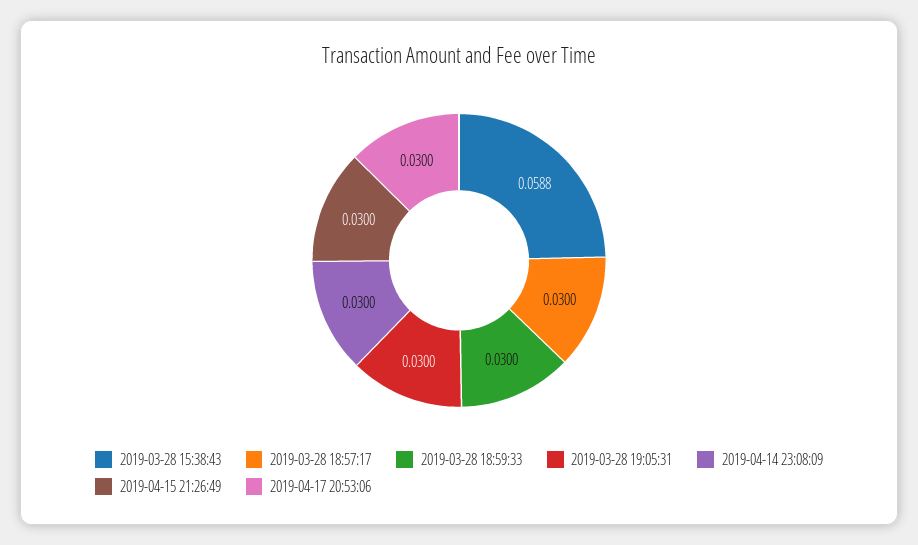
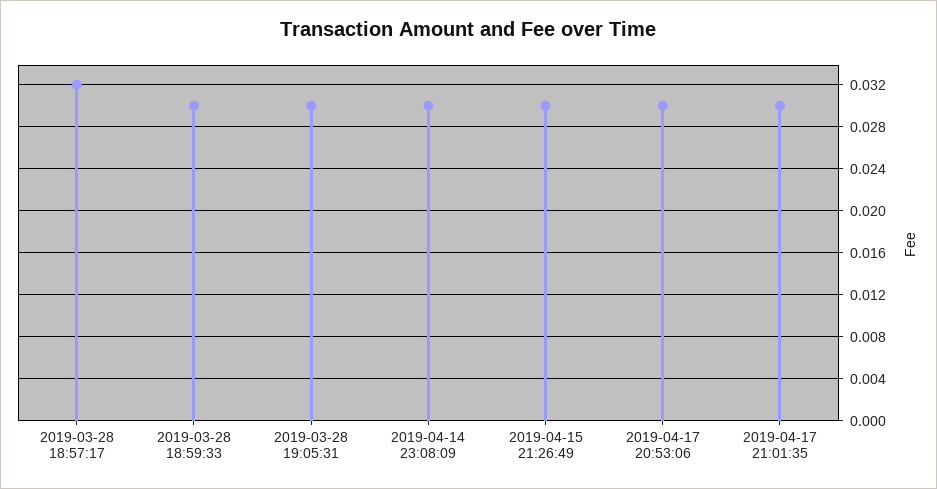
2019-03-28 15:38:43: 0.0588 -> none
2019-03-28 18:57:17: 0.03 -> 0.032
2019-04-17 21:01:35: none -> 0.03

